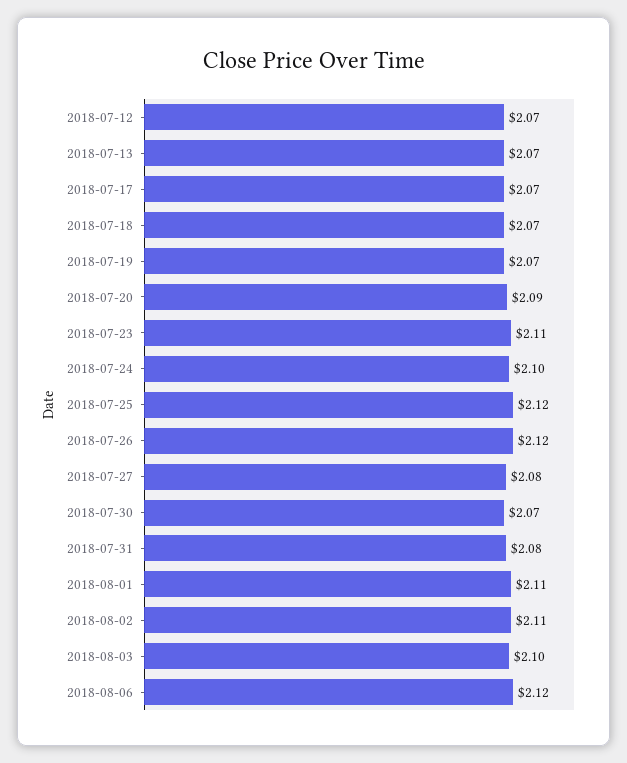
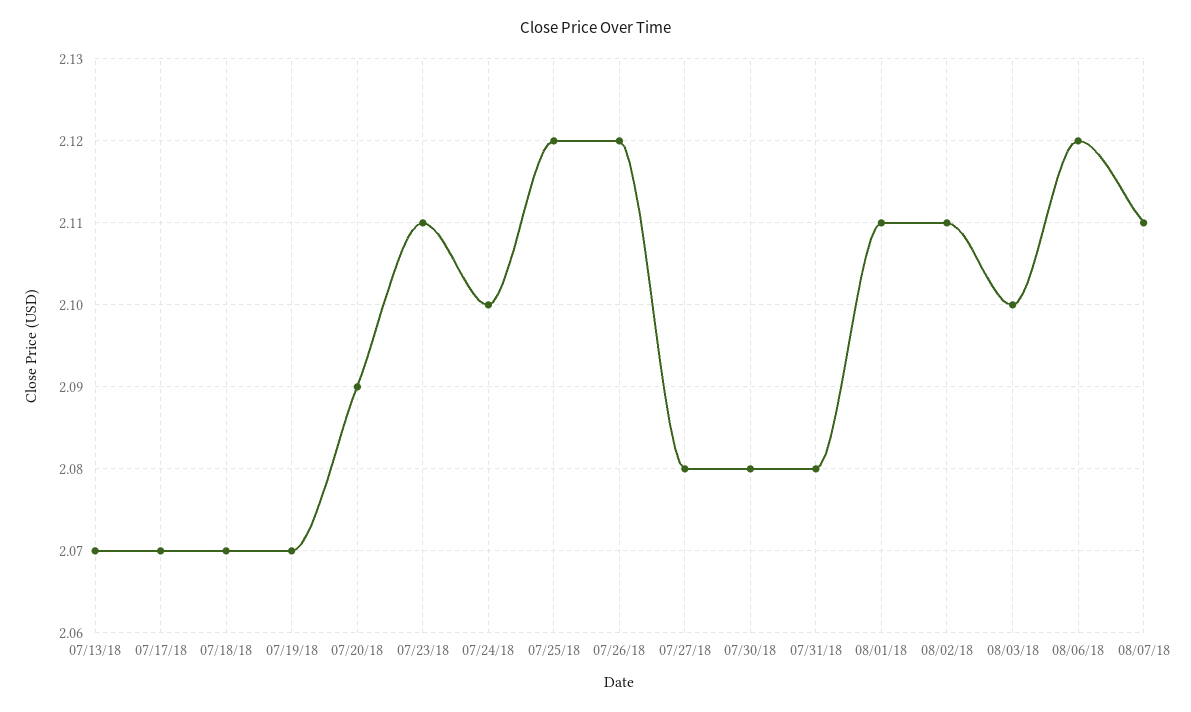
2018-07-12: 2.07 -> none
2018-07-30: 2.07 -> 2.08
08/07/18: none -> 2.11

